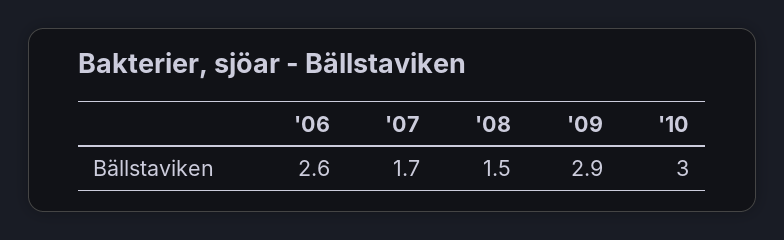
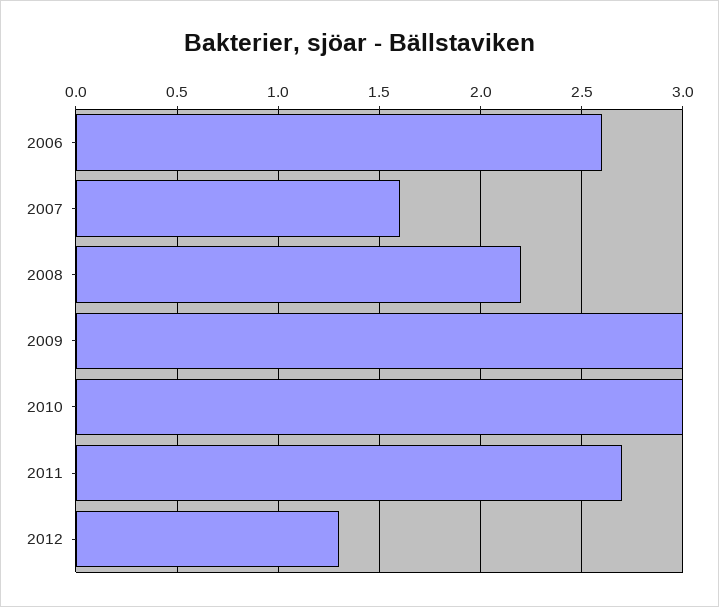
'07: 1.7 -> 1.6
'08: 1.5 -> 2.2
'09: 2.9 -> 3
2011: none -> 2.7
2012: none -> 1.3

